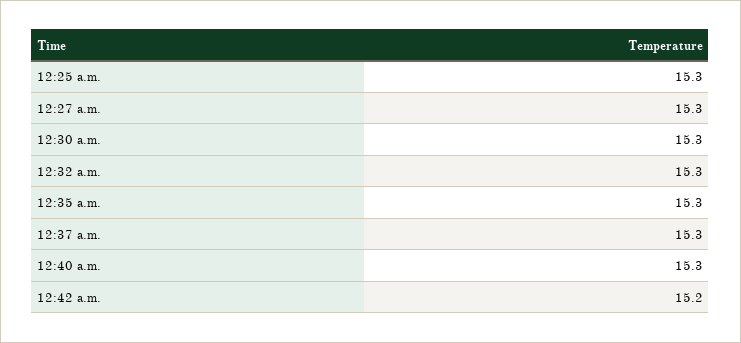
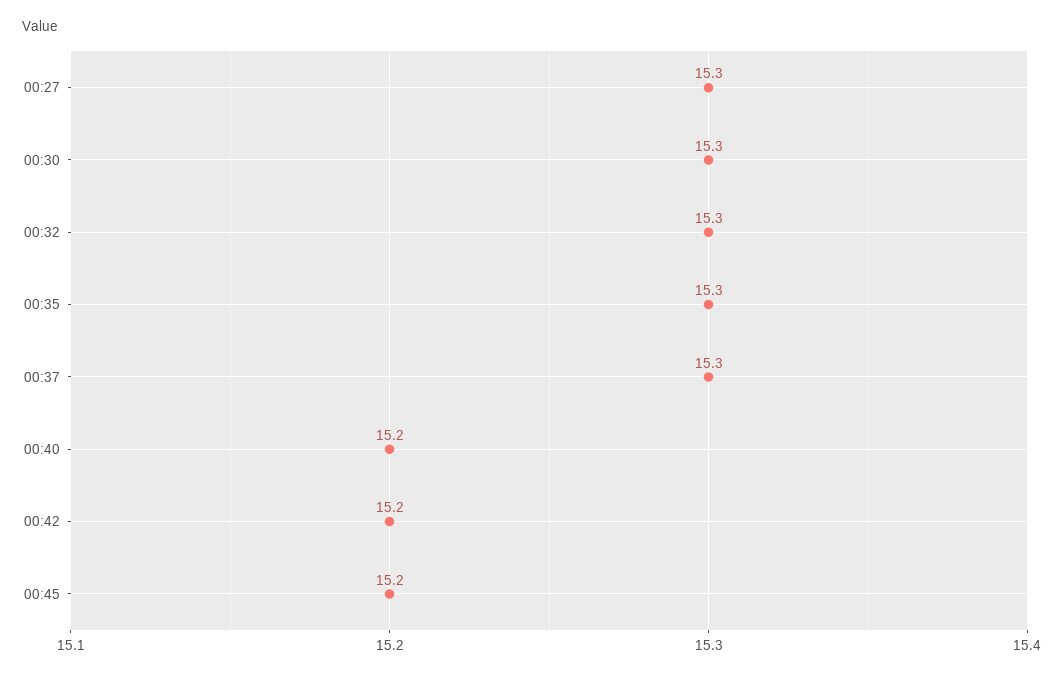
12:25 a.m.: 15.3 -> none
12:40 a.m.: 15.3 -> 15.2
00:45: none -> 15.2

